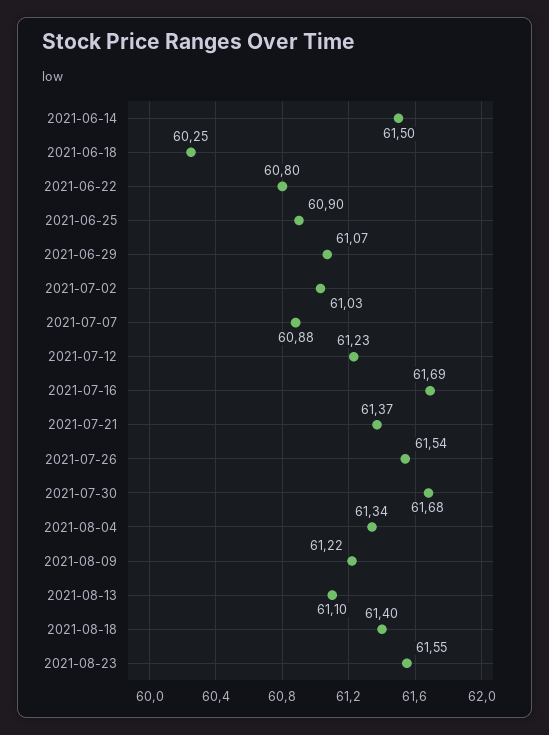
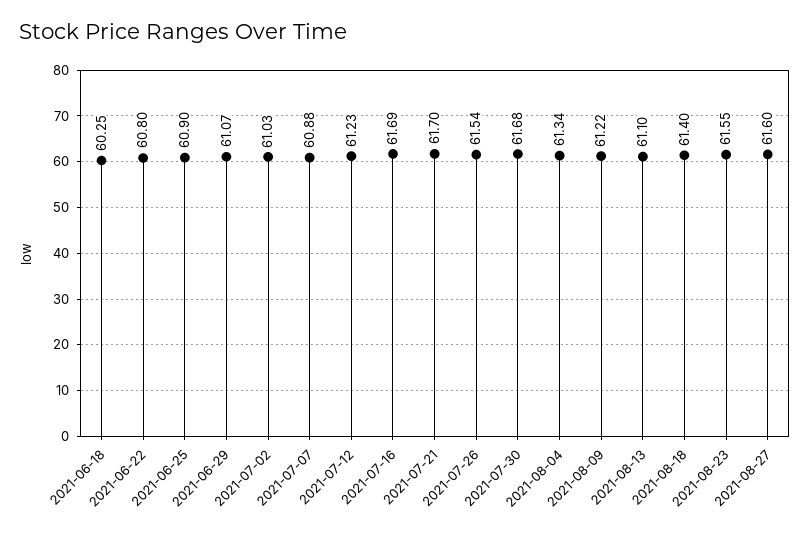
2021-06-14: 61.5 -> none
2021-07-21: 61.37 -> 61.7
2021-08-27: none -> 61.6

